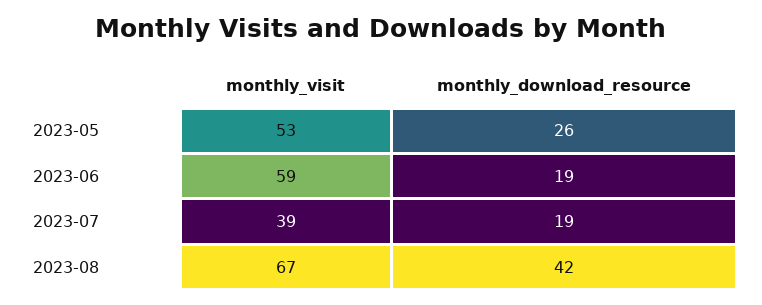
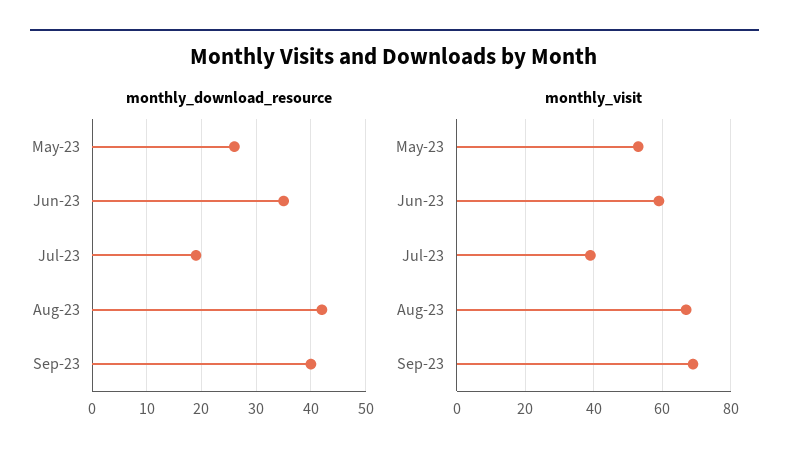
monthly_download_resource, 2023-06: 19 -> 35
monthly_download_resource, Sep-23: none -> 40
monthly_visit, Sep-23: none -> 70

